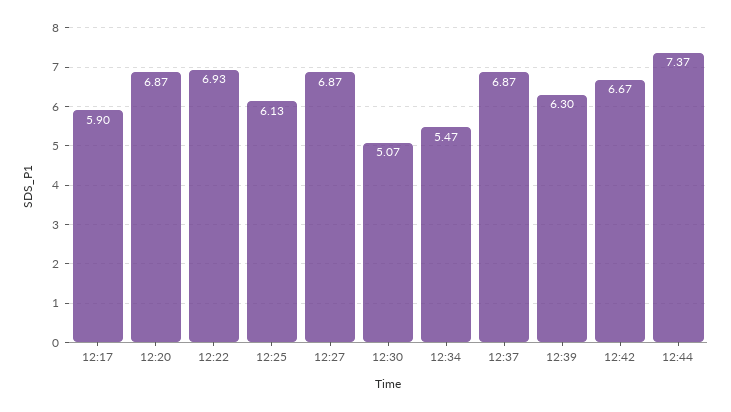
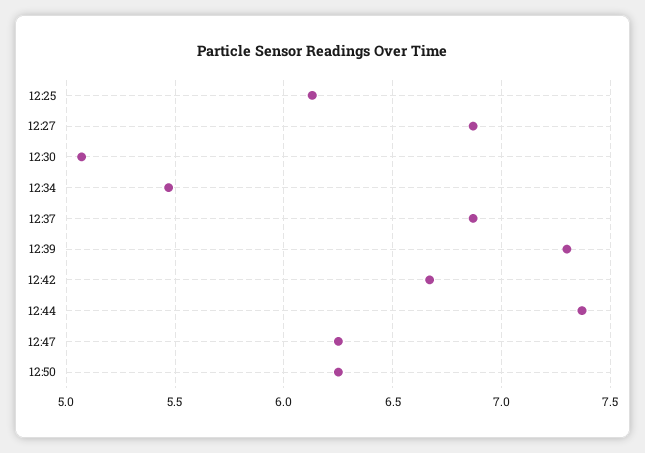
12:17: 5.9 -> none
12:20: 6.87 -> none
12:22: 6.93 -> none
12:39: 6.3 -> 7.3
12:47: none -> 6.25
12:50: none -> 6.25

